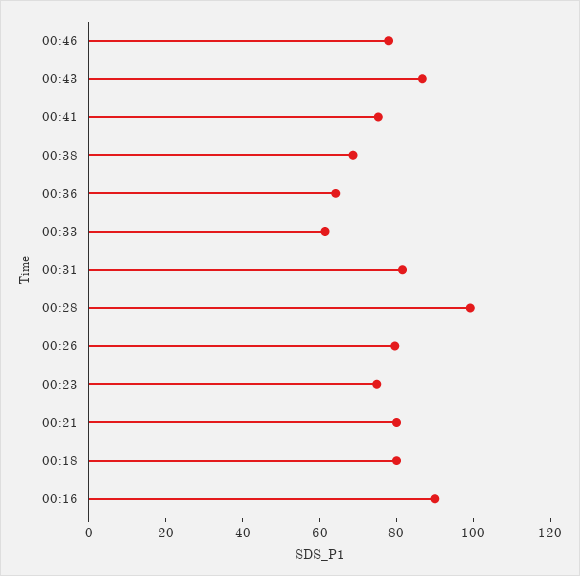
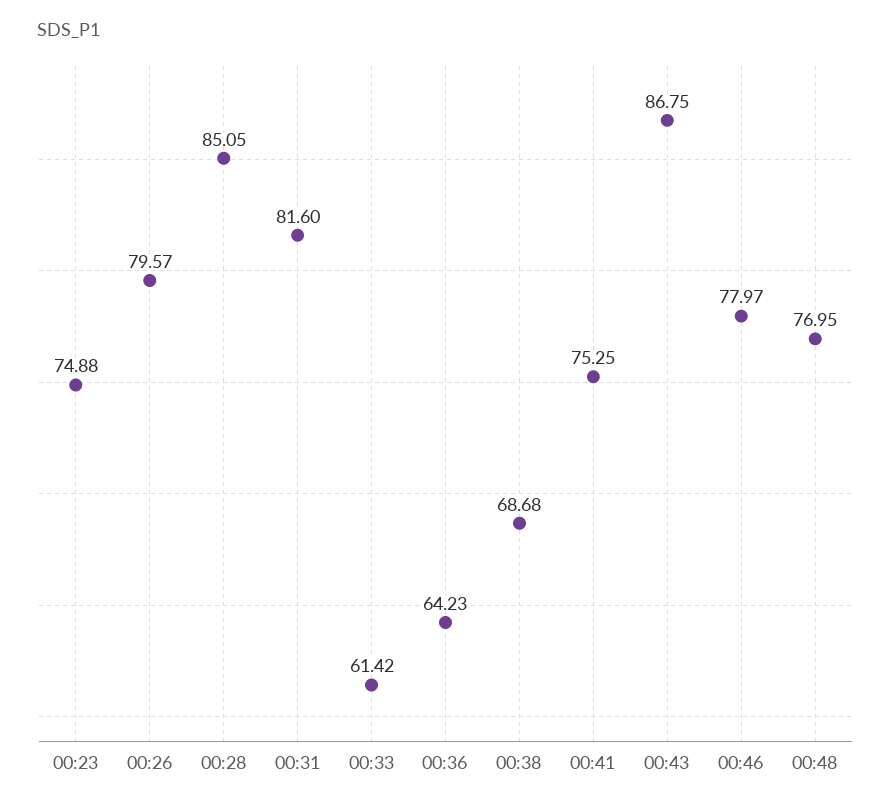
00:28: 100 -> 85.05
00:21: 80 -> none
00:18: 80 -> none
00:16: 90 -> none
00:48: none -> 76.95

